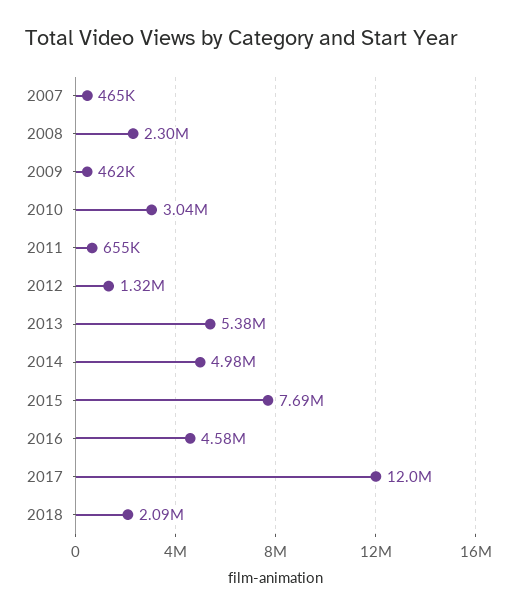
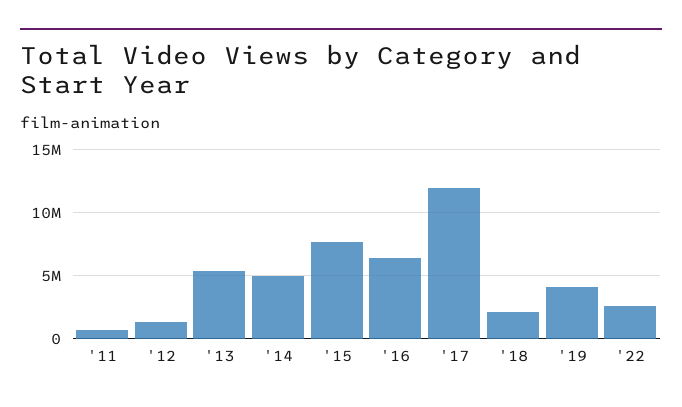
2007: 465000 -> none
2008: 2300000 -> none
2009: 462000 -> none
2010: 3040000 -> none
2016: 4580000 -> 6500000
'19: none -> 4000000
'22: none -> 2500000

